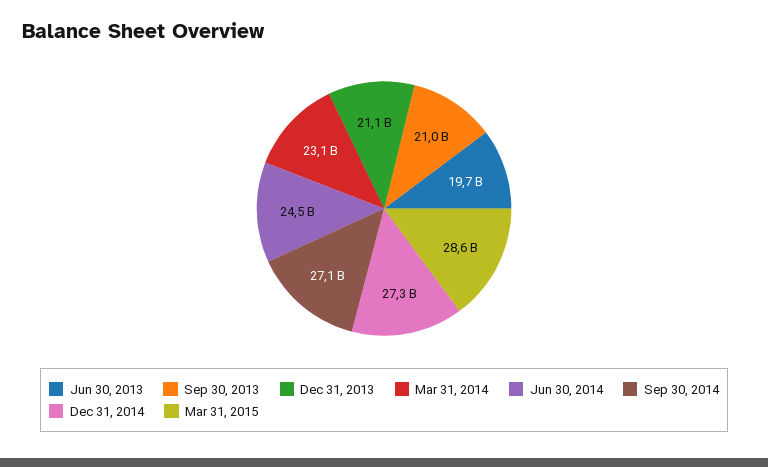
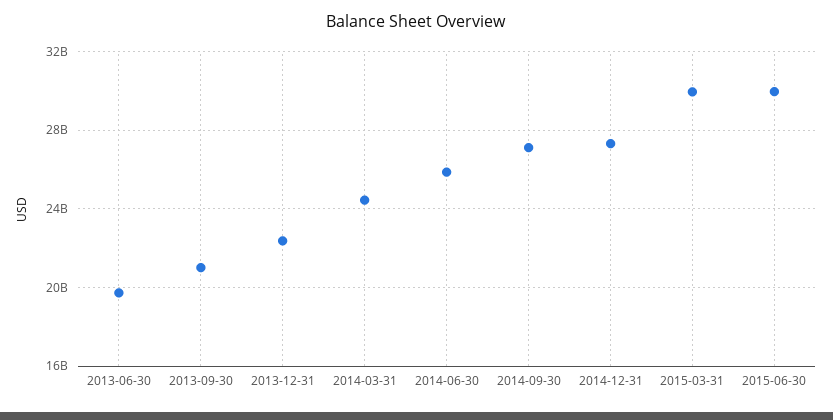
Dec 31, 2013: 21100000000 -> 22500000000
Mar 31, 2014: 23100000000 -> 24500000000
Jun 30, 2014: 24500000000 -> 26000000000
Mar 31, 2015: 28600000000 -> 30000000000
2015-06-30: none -> 30000000000

